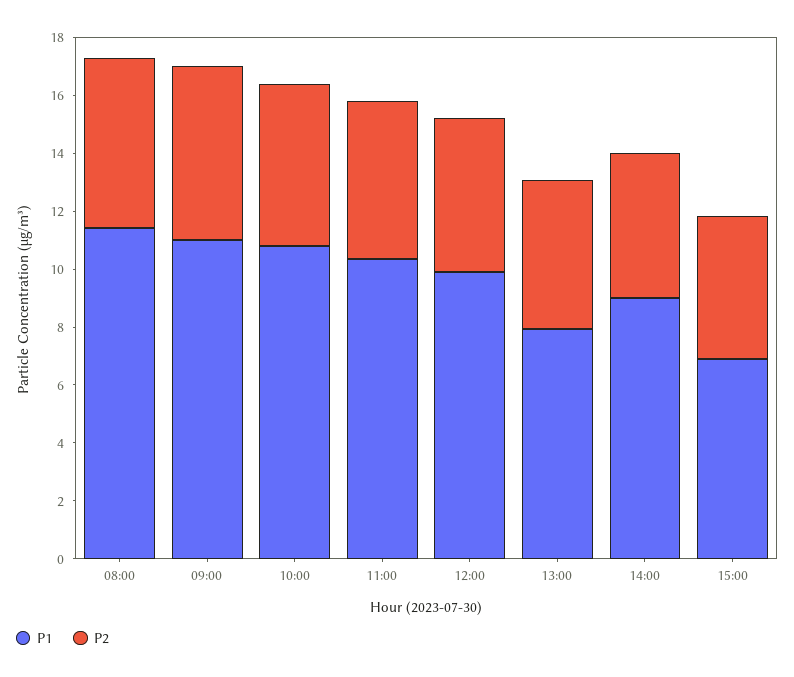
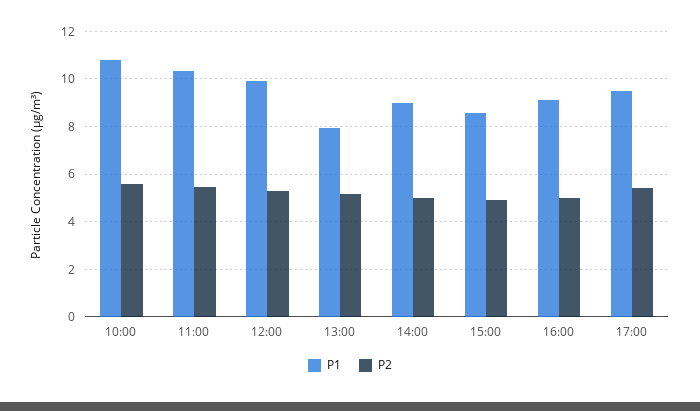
P1, 08:00: 11.5 -> none
P2, 08:00: 6 -> none
P1, 09:00: 11 -> none
P2, 09:00: 6 -> none
P1, 15:00: 7 -> 8.5
P1, 16:00: none -> 9
P2, 16:00: none -> 5
P1, 17:00: none -> 9.5
P2, 17:00: none -> 5.5

